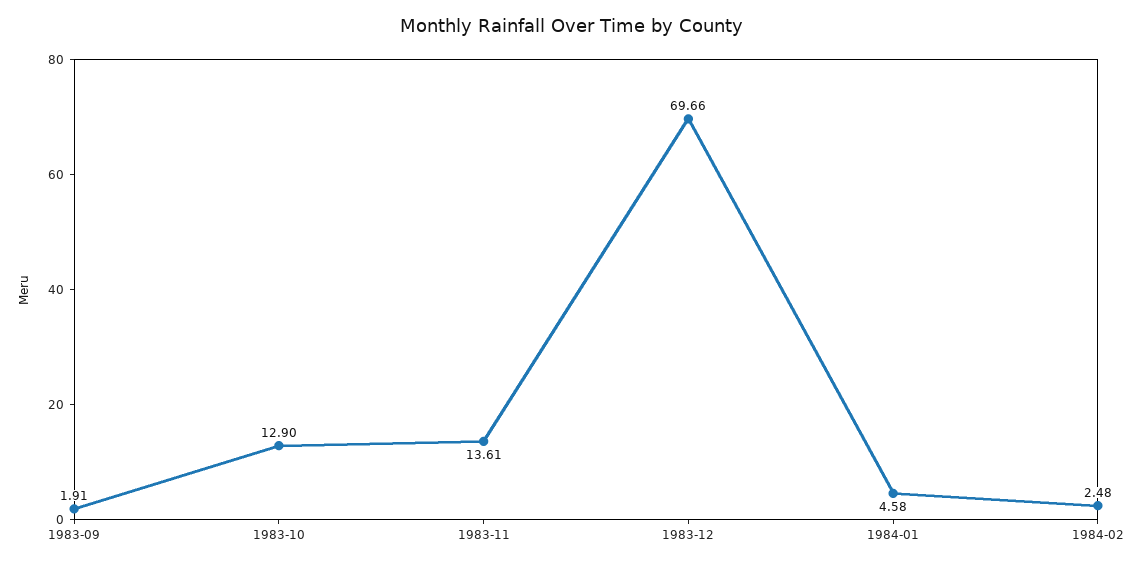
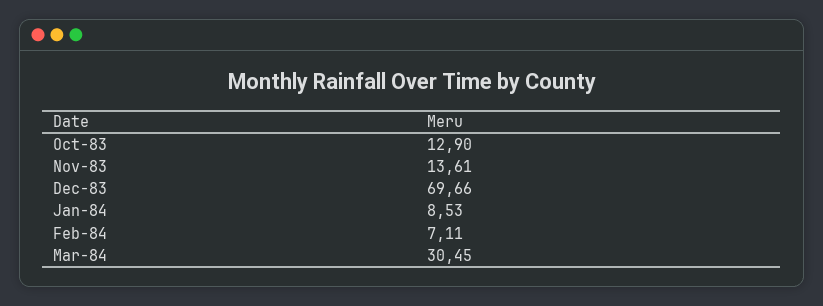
1983-09: 1.91 -> none
1984-01: 4.58 -> 8.53
1984-02: 2.48 -> 7.11
Mar-84: none -> 30.45

